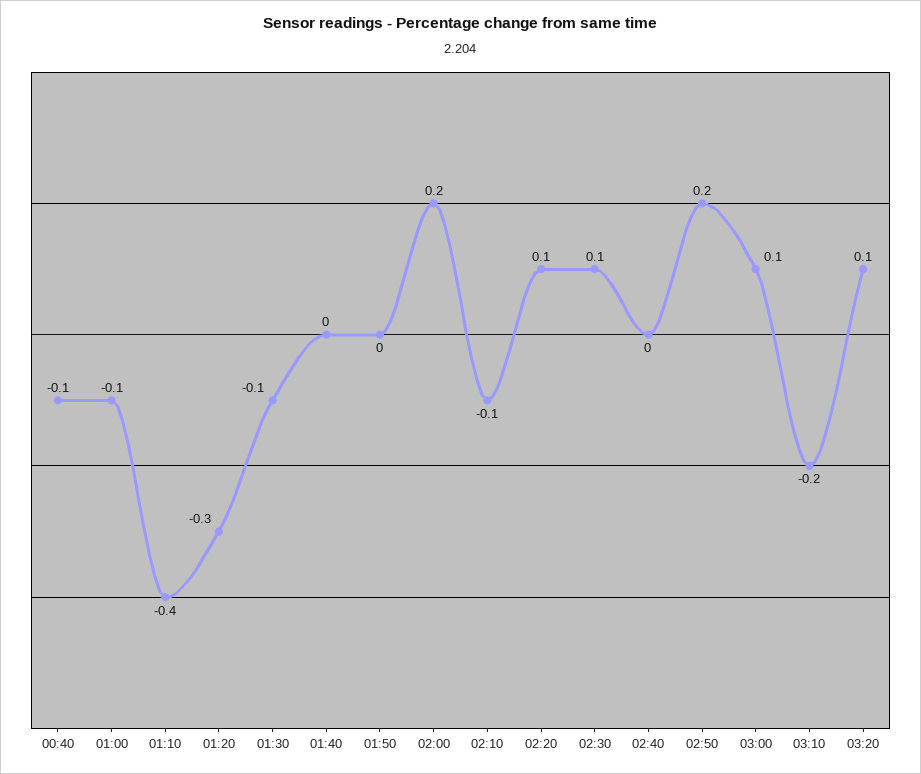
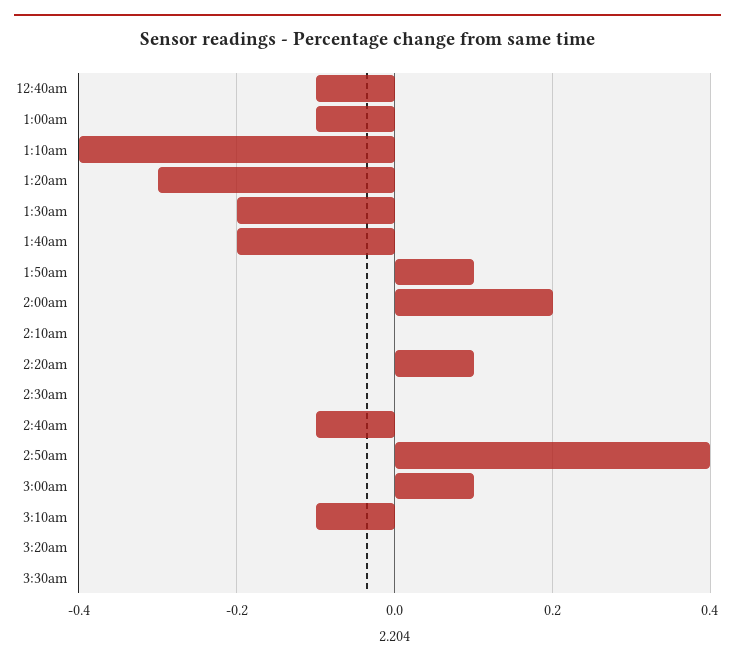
01:30: -0.1 -> -0.2
01:40: 0 -> -0.2
01:50: 0 -> 0.1
02:10: -0.1 -> 0
02:30: 0.1 -> 0
02:40: 0 -> -0.1
02:50: 0.2 -> 0.4
03:10: -0.2 -> -0.1
03:20: 0.1 -> 0
3:30am: none -> 0

